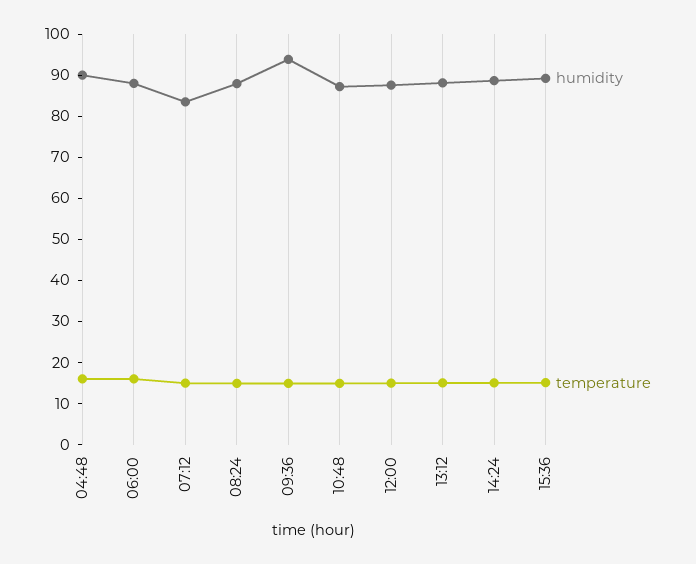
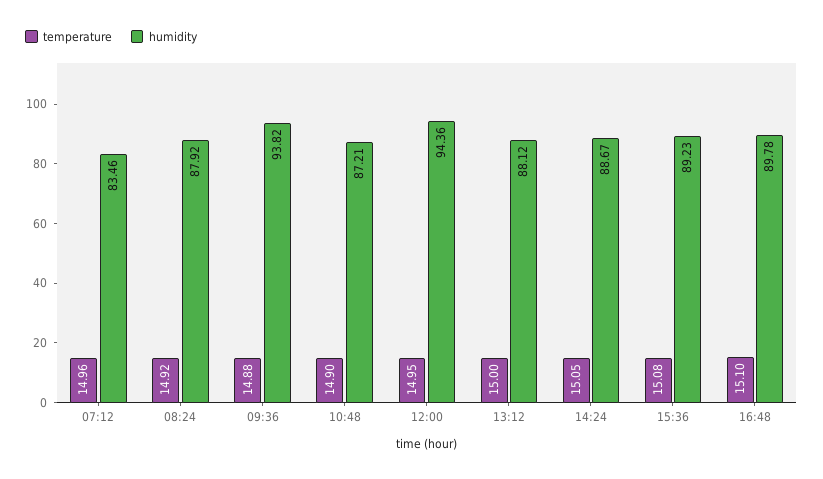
humidity, 04:48: 90 -> none
temperature, 04:48: 16 -> none
humidity, 06:00: 88 -> none
temperature, 06:00: 16 -> none
humidity, 12:00: 88 -> 94.36
temperature, 16:48: none -> 15.1
humidity, 16:48: none -> 89.78

